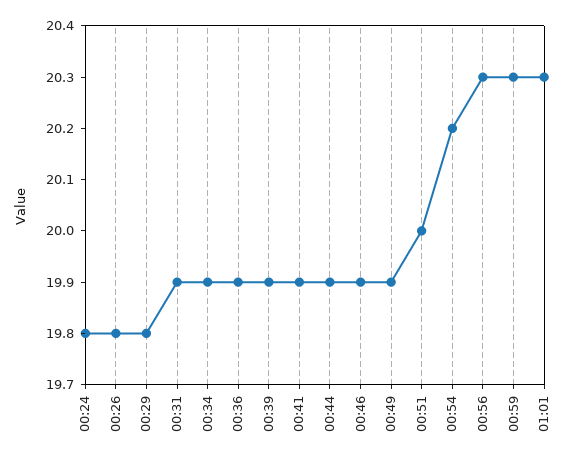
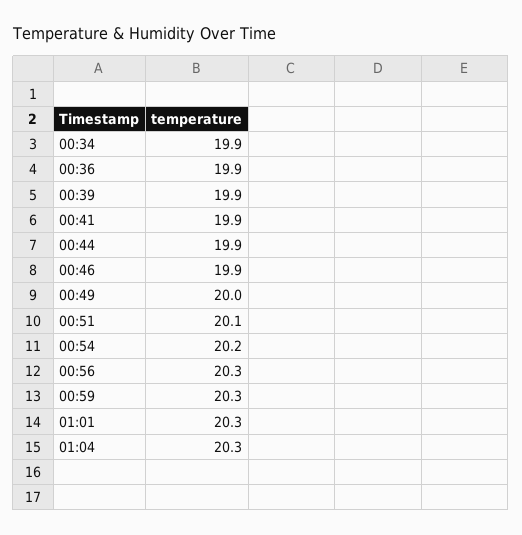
00:24: 19.8 -> none
00:26: 19.8 -> none
00:29: 19.8 -> none
00:31: 19.9 -> none
00:49: 19.9 -> 20
00:51: 20 -> 20.1
01:04: none -> 20.3

